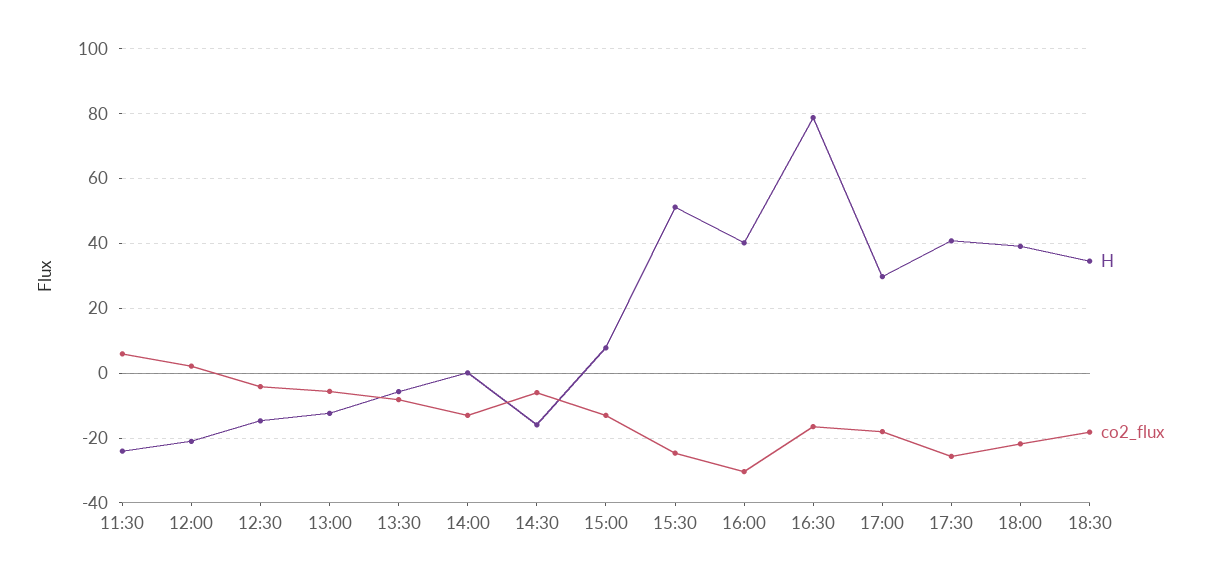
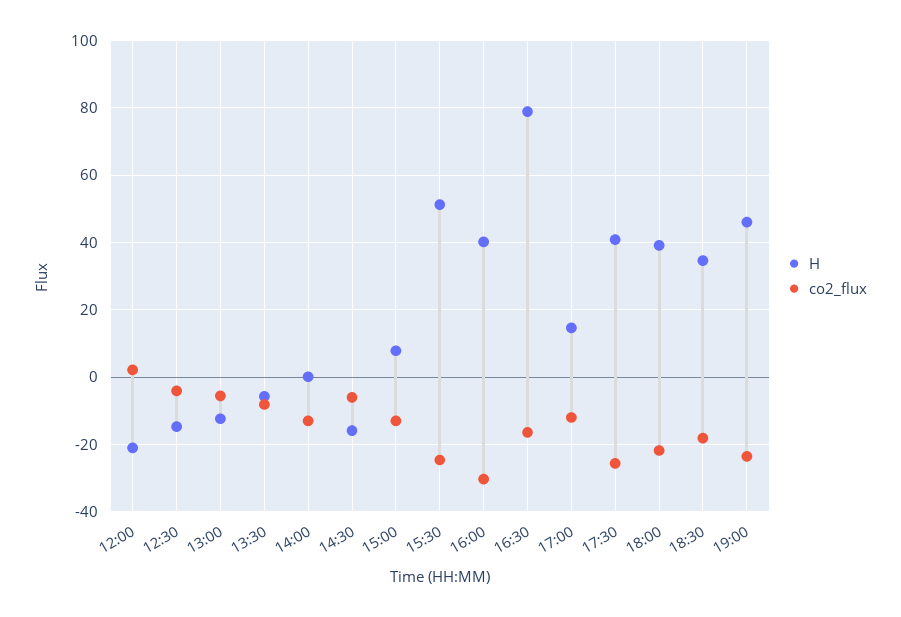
H, 11:30: -24 -> none
co2_flux, 11:30: 6 -> none
H, 17:00: 30 -> 14
co2_flux, 17:00: -18 -> -12
H, 19:00: none -> 46
co2_flux, 19:00: none -> -24

